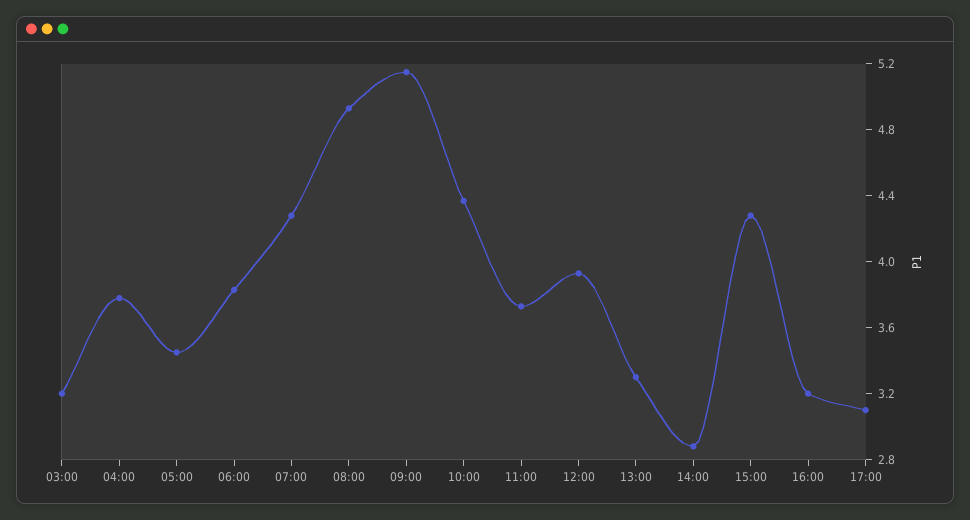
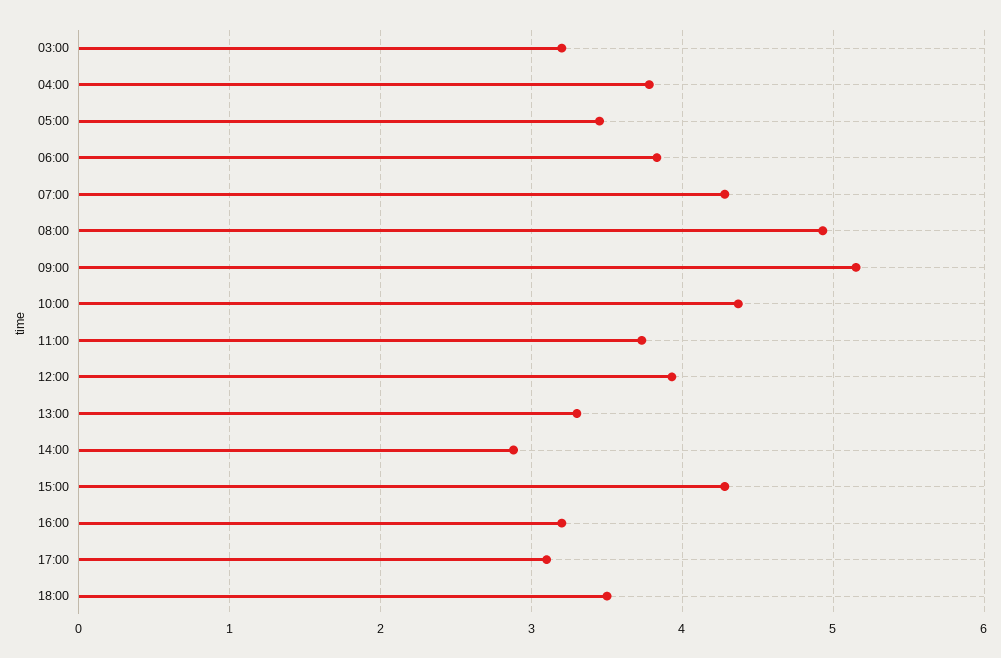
18:00: none -> 3.5

